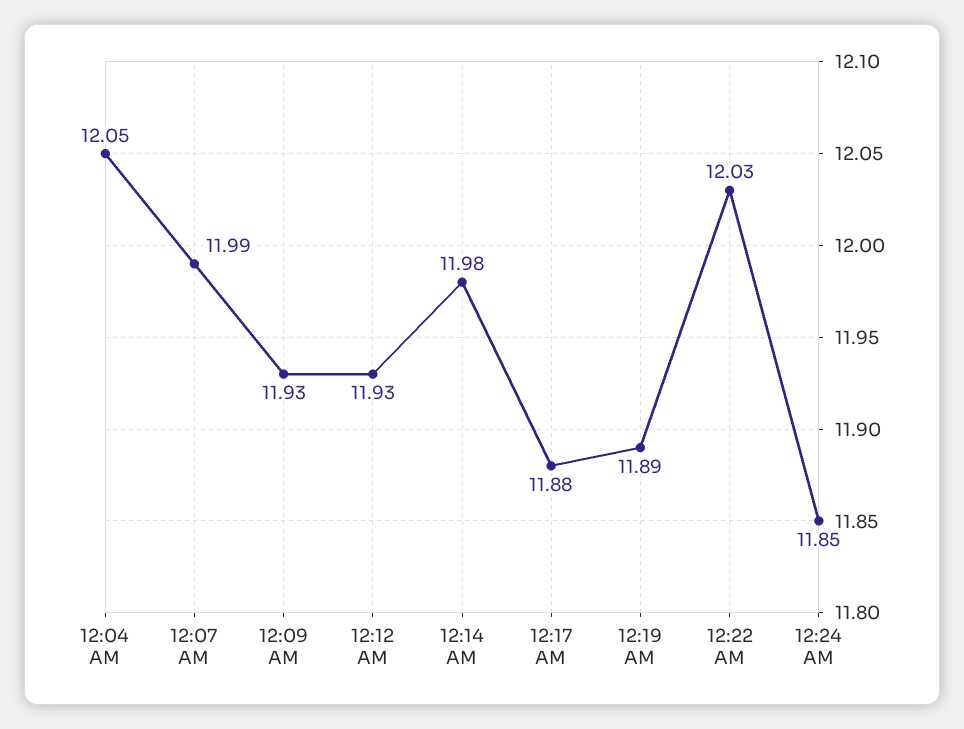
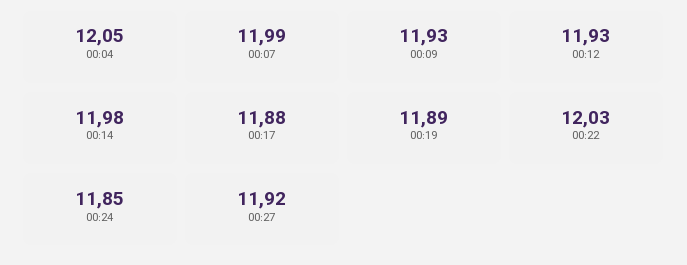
00:27: none -> 11.92

